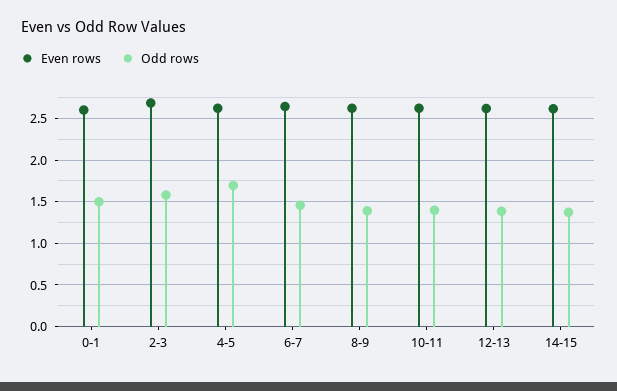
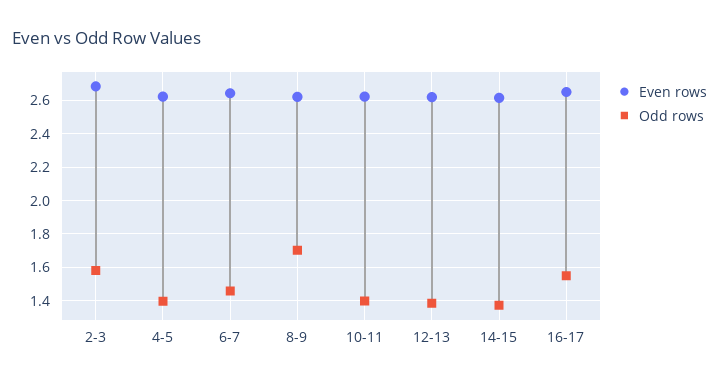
Even rows, 0-1: 2.6 -> none
Odd rows, 0-1: 1.5 -> none
Odd rows, 4-5: 1.7 -> 1.4
Odd rows, 8-9: 1.4 -> 1.7
Even rows, 16-17: none -> 2.65
Odd rows, 16-17: none -> 1.55

